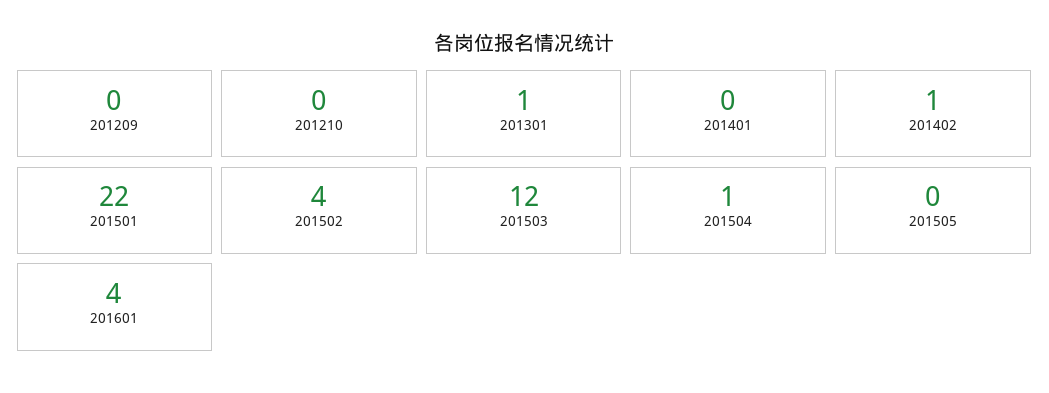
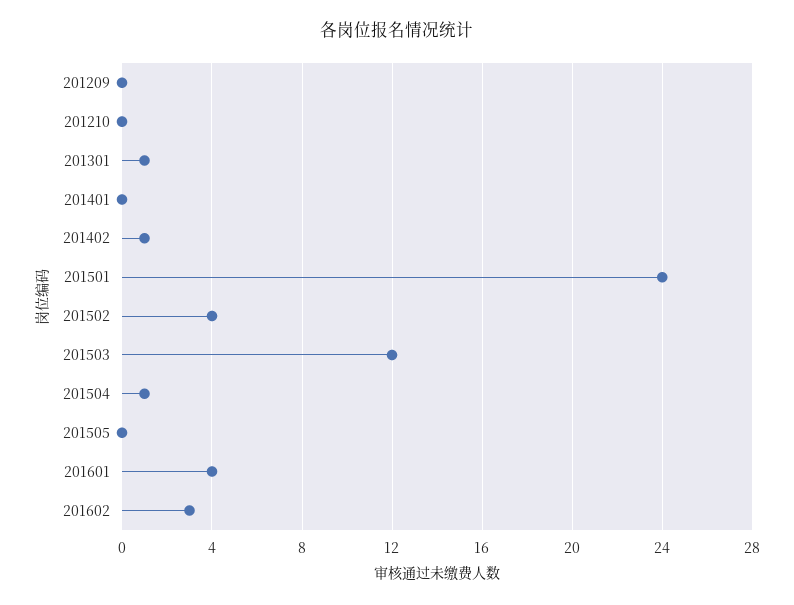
201501: 22 -> 24
201602: none -> 3

